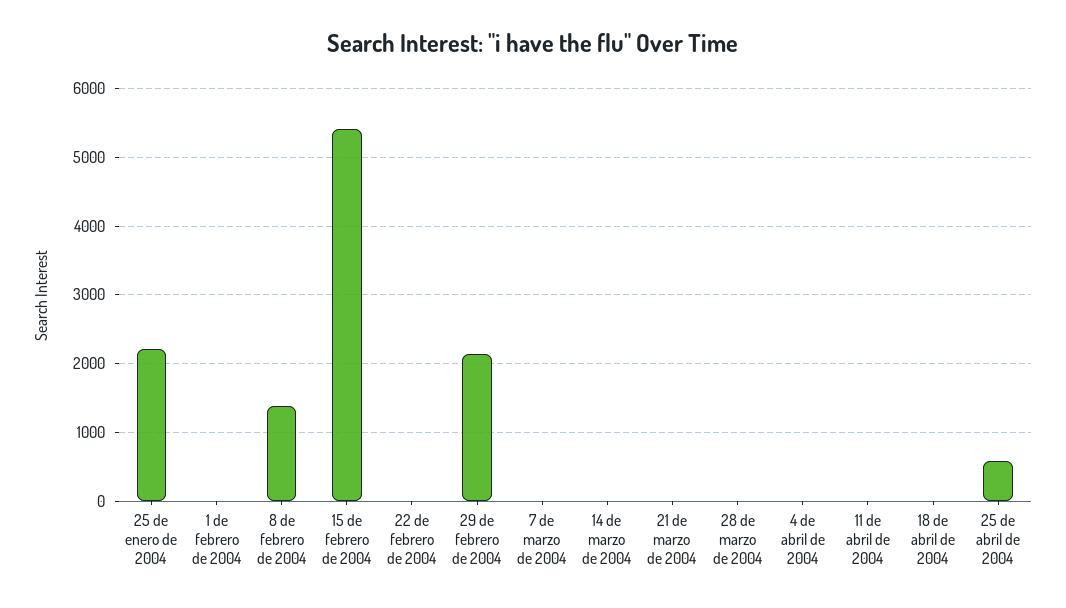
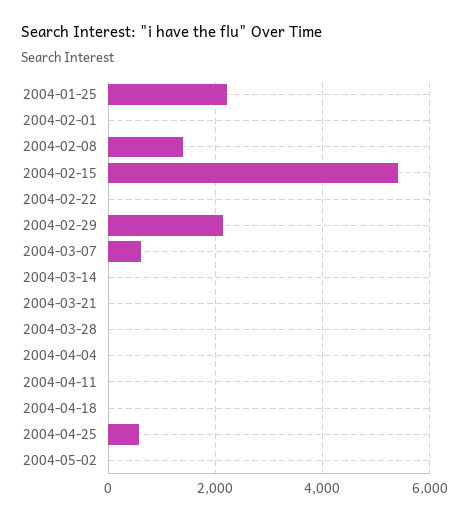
7 de marzo de 2004: 0 -> 600
2004-05-02: none -> 0

